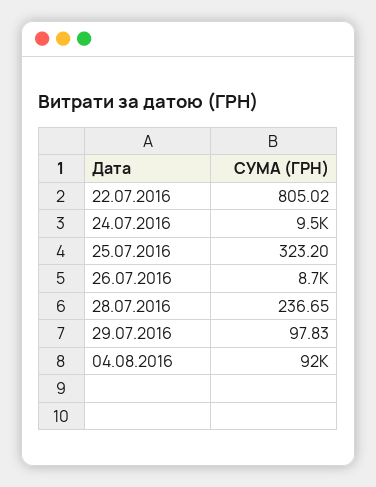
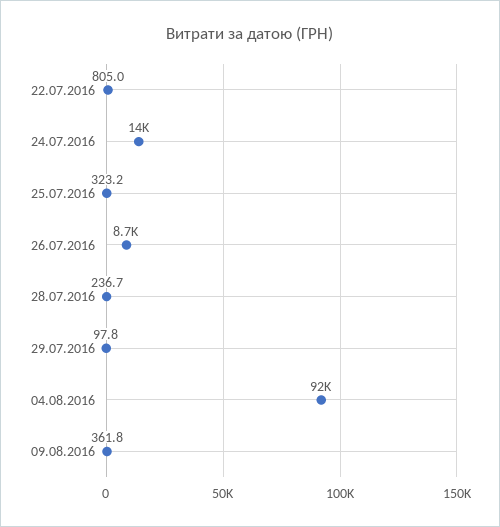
24.07.2016: 9500 -> 14000
09.08.2016: none -> 361.8

